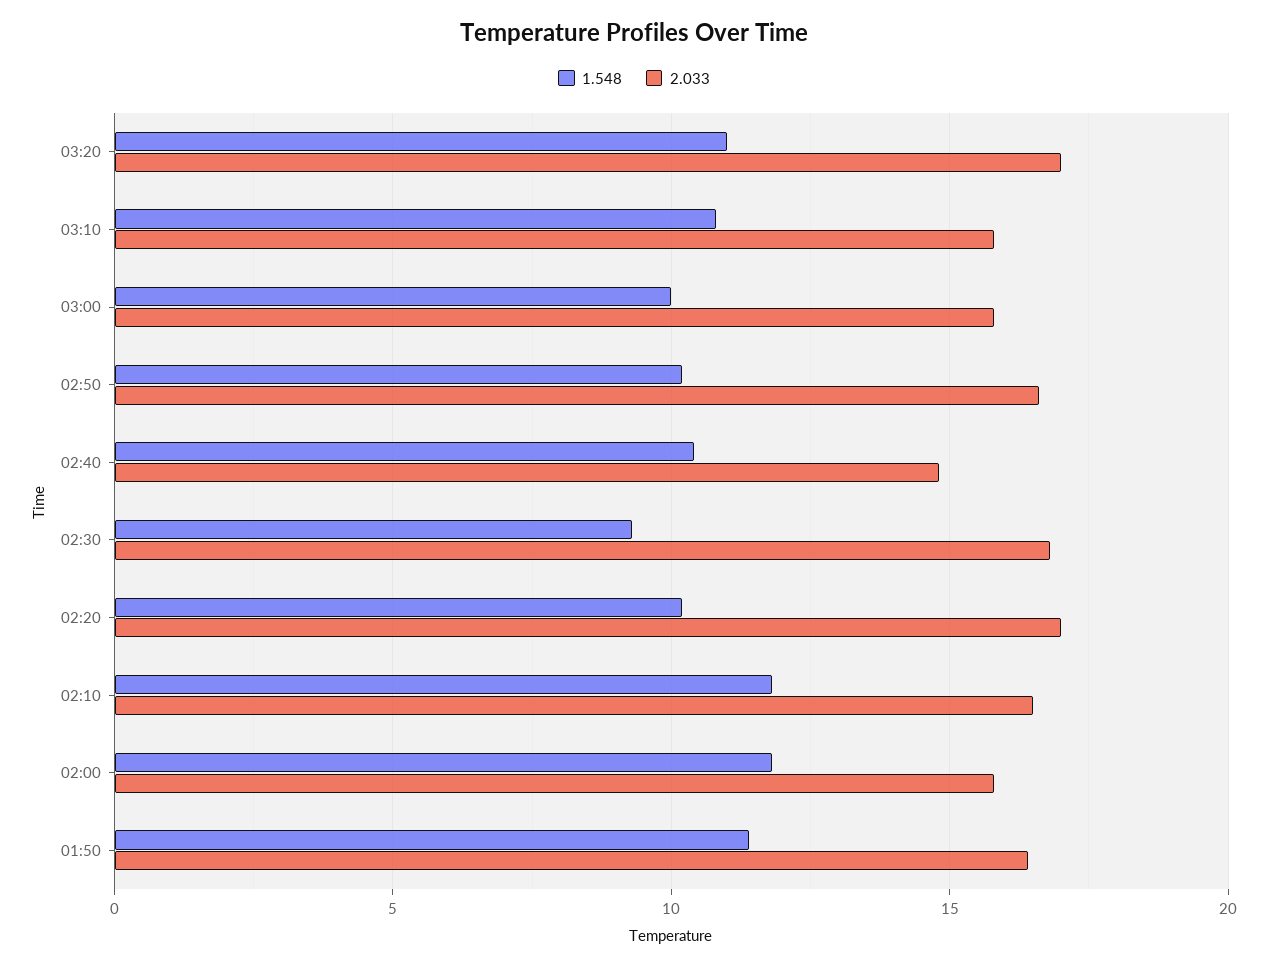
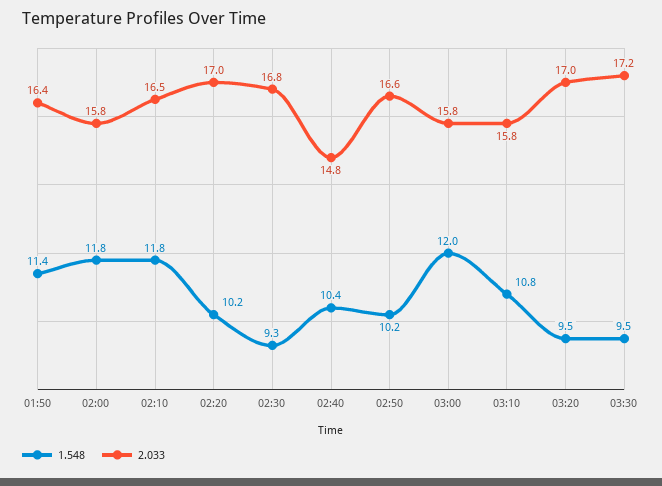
1.548, 03:20: 11 -> 9.5
1.548, 03:00: 10 -> 12
1.548, 03:30: none -> 9.5
2.033, 03:30: none -> 17.2

